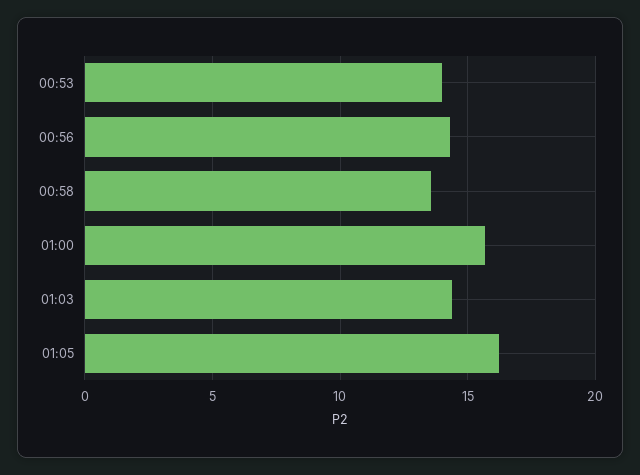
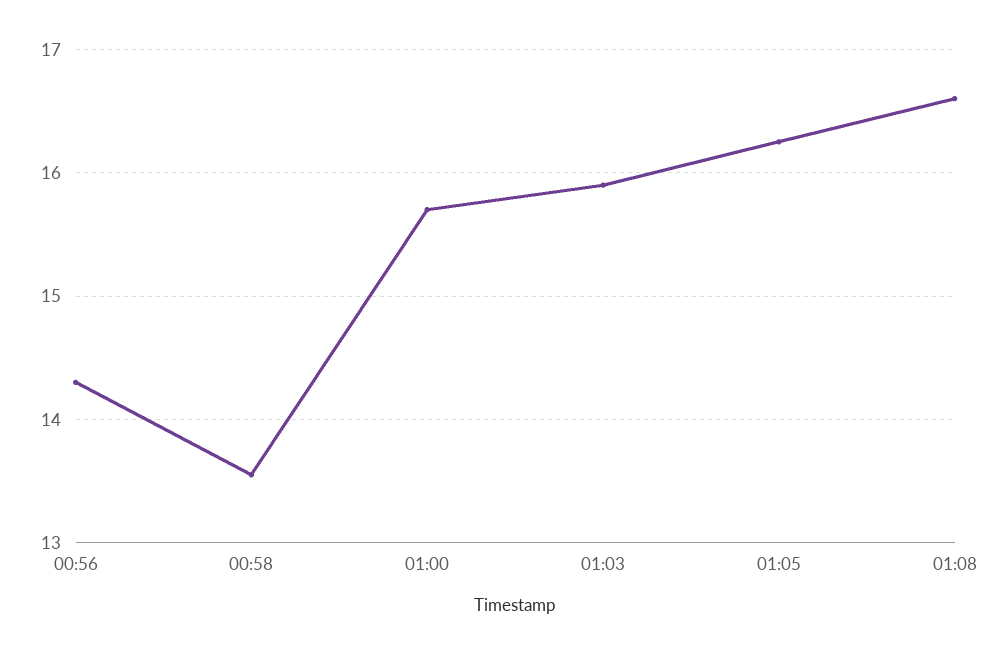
00:53: 14 -> none
01:03: 14.5 -> 15.9
01:08: none -> 16.6

